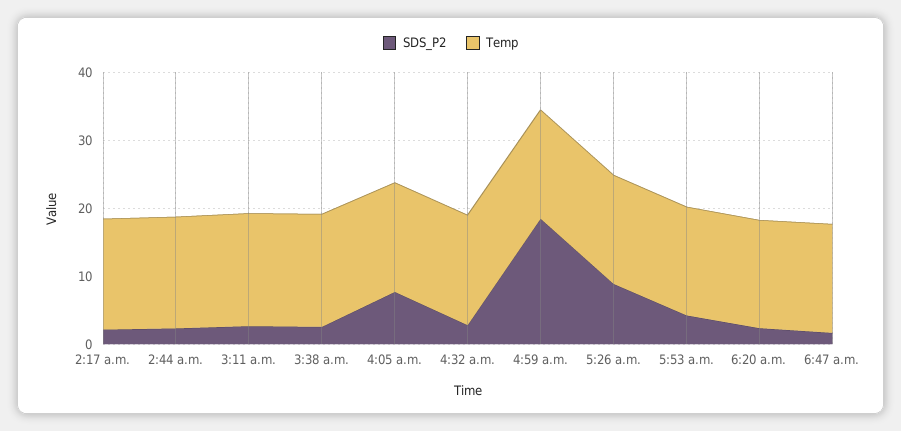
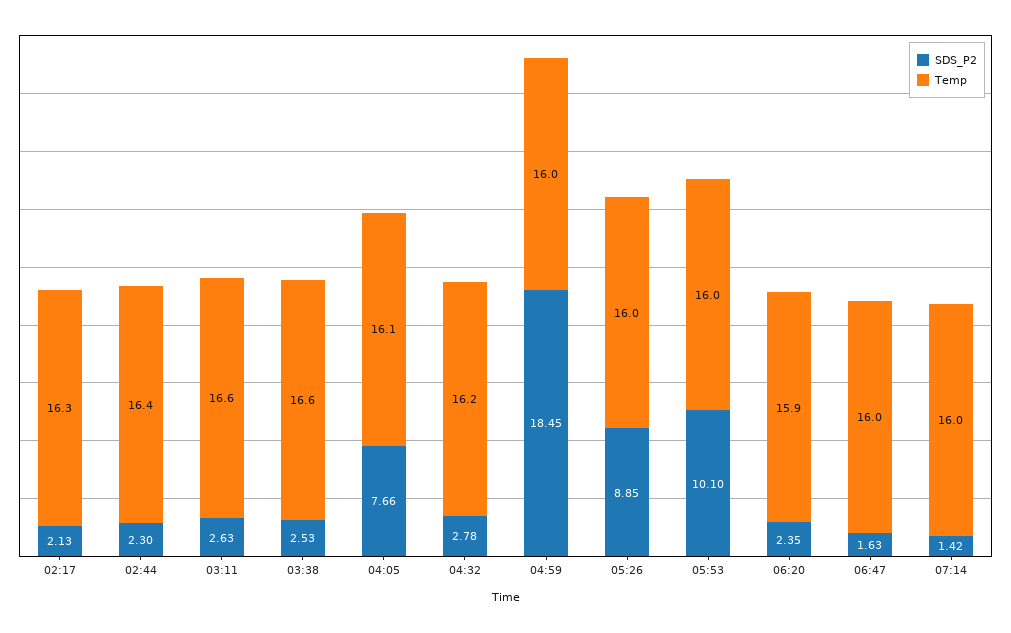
SDS_P2, 5:53 a.m.: 4 -> 10.1
SDS_P2, 07:14: none -> 1.42
Temp, 07:14: none -> 16

